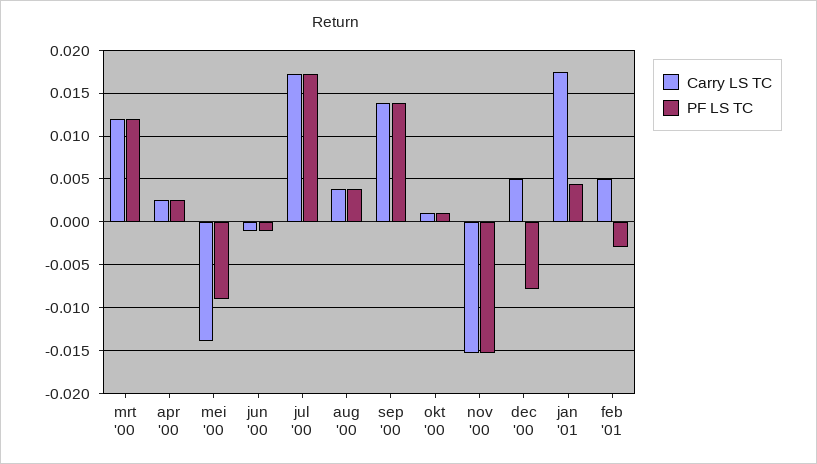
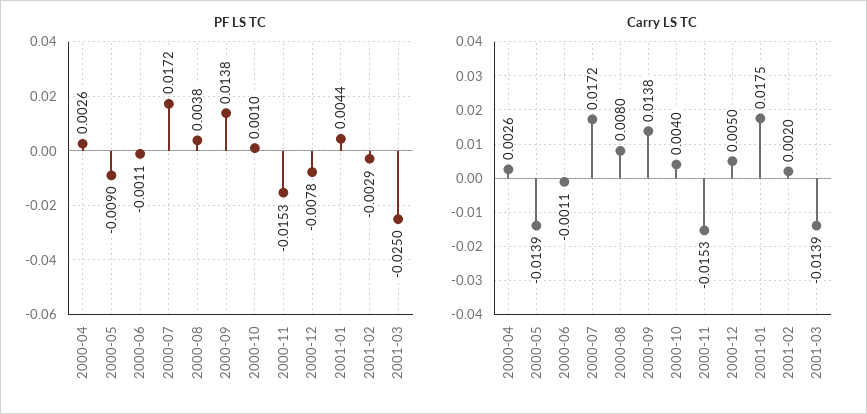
Carry LS TC, mrt '00: 0.012 -> none
PF LS TC, mrt '00: 0.012 -> none
Carry LS TC, aug '00: 0.004 -> 0.008
Carry LS TC, okt '00: 0.001 -> 0.004
Carry LS TC, feb '01: 0.005 -> 0.002
PF LS TC, 2001-03: none -> -0.025
Carry LS TC, 2001-03: none -> -0.0139

